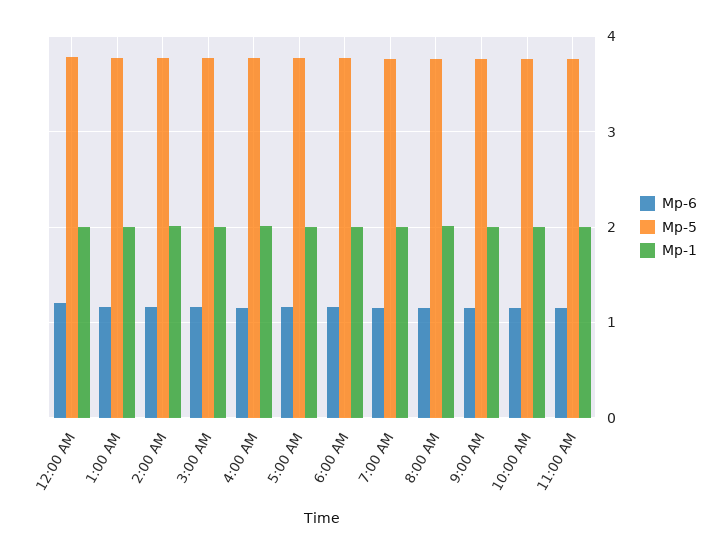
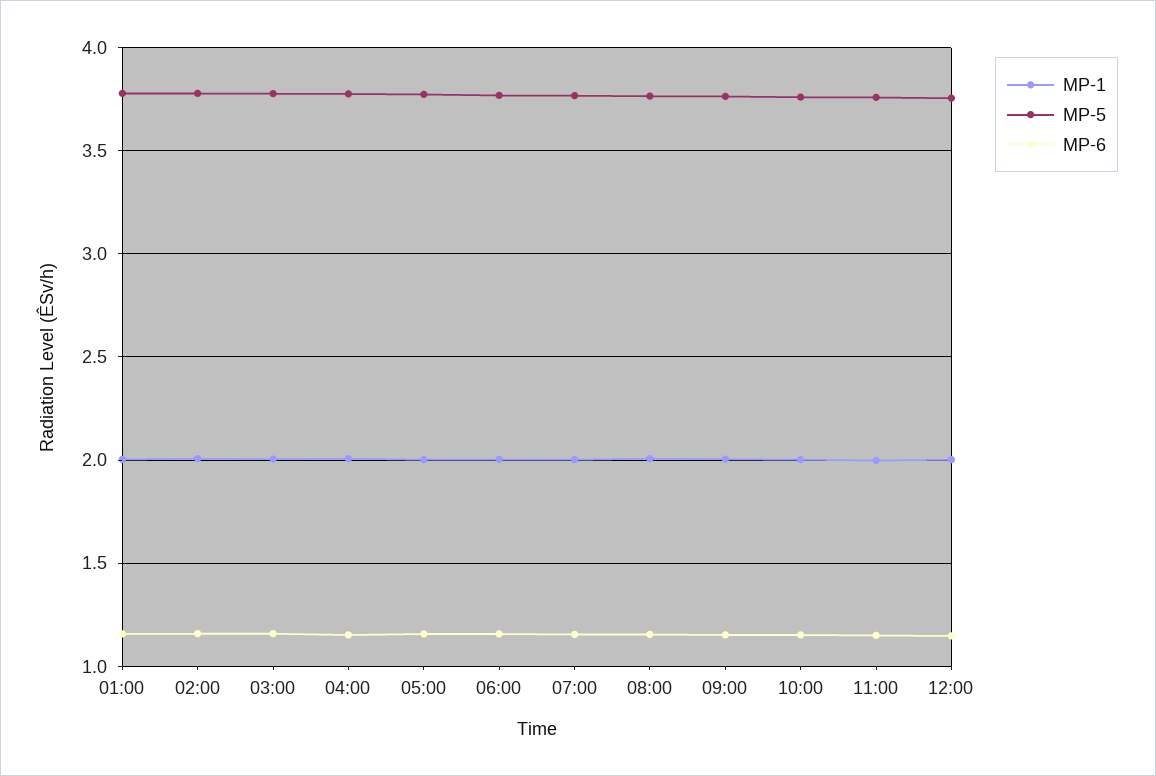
Mp-6, 12:00 AM: 1.2 -> none
Mp-5, 12:00 AM: 3.8 -> none
Mp-1, 12:00 AM: 2 -> none
Mp-1, 12:00: none -> 2
Mp-5, 12:00: none -> 3.75
Mp-6, 12:00: none -> 1.15

